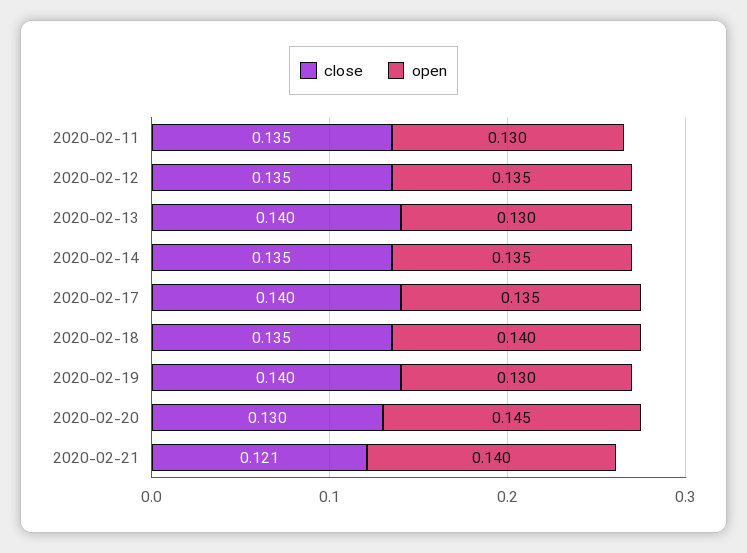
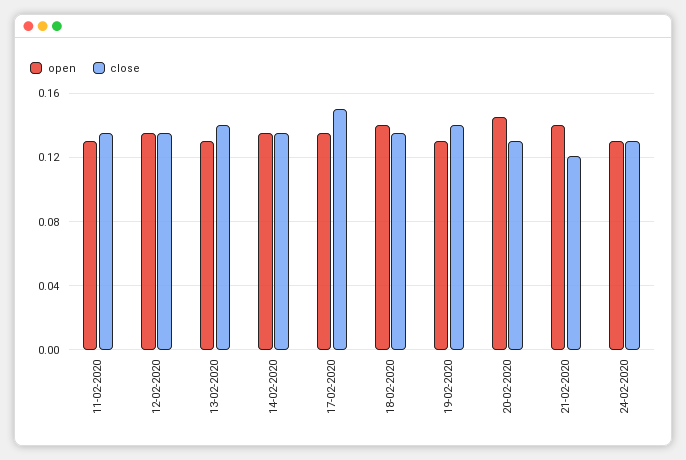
close, 2020-02-17: 0.14 -> 0.15
open, 24-02-2020: none -> 0.13
close, 24-02-2020: none -> 0.13

